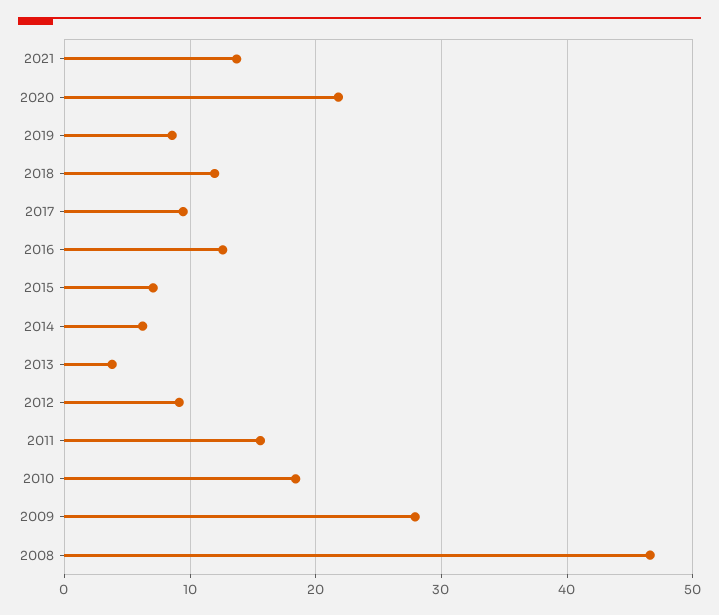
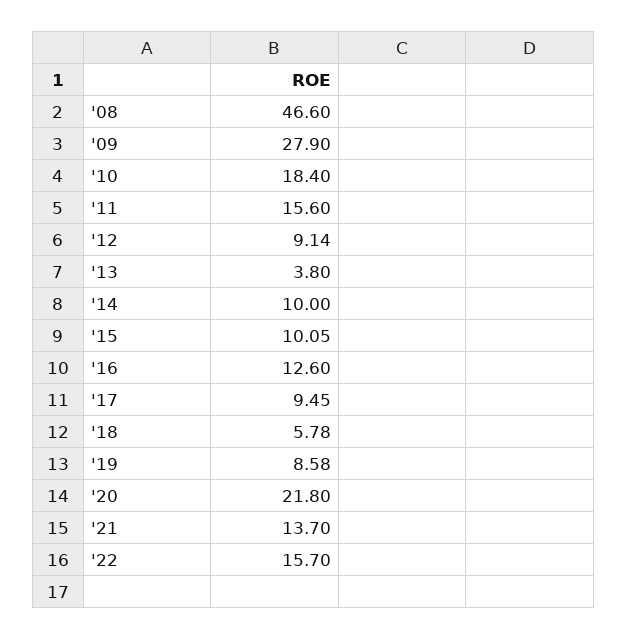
2018: 12 -> 5.78
2015: 7 -> 10.05
2014: 6 -> 10
'22: none -> 15.7

